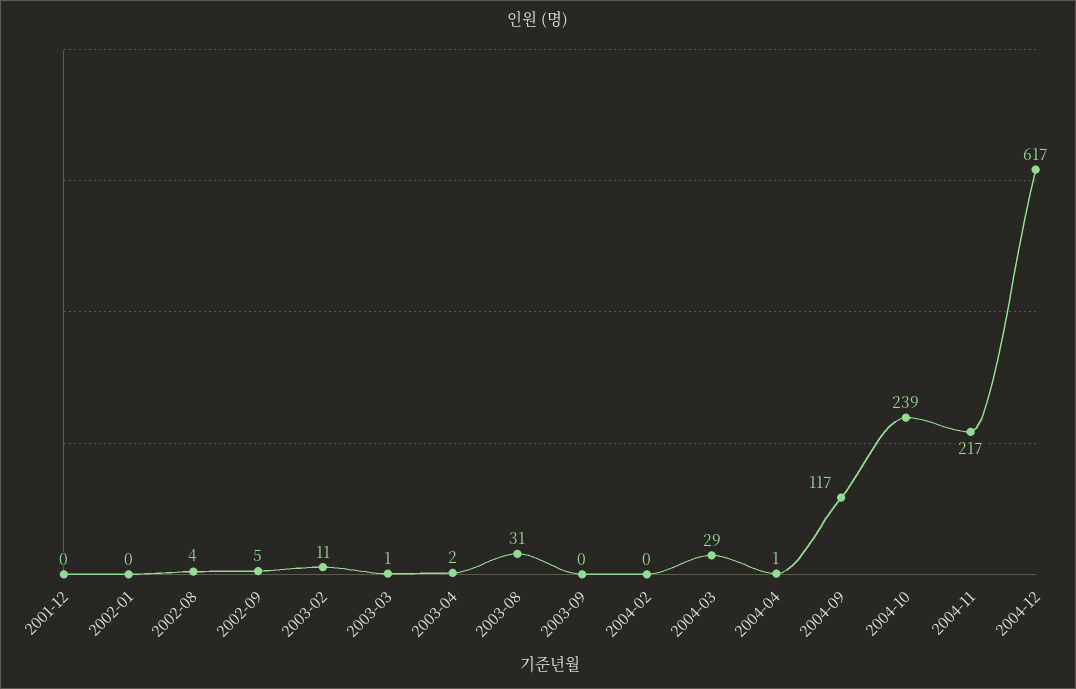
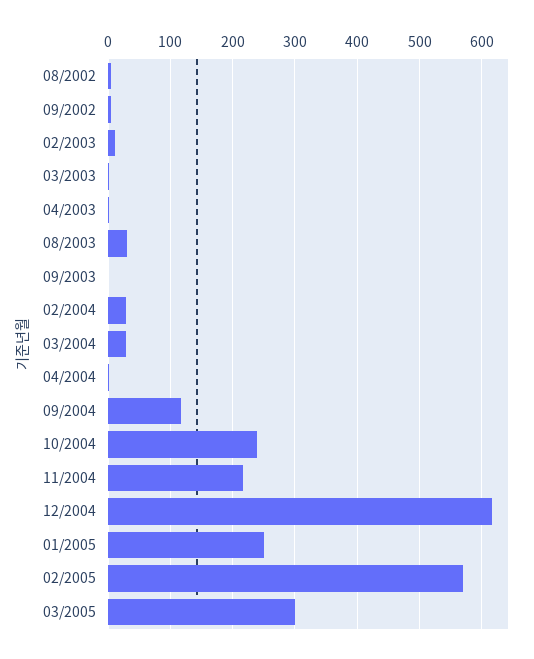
2001-12: 0 -> none
2002-01: 0 -> none
2004-02: 0 -> 30
01/2005: none -> 250
02/2005: none -> 570
03/2005: none -> 300

